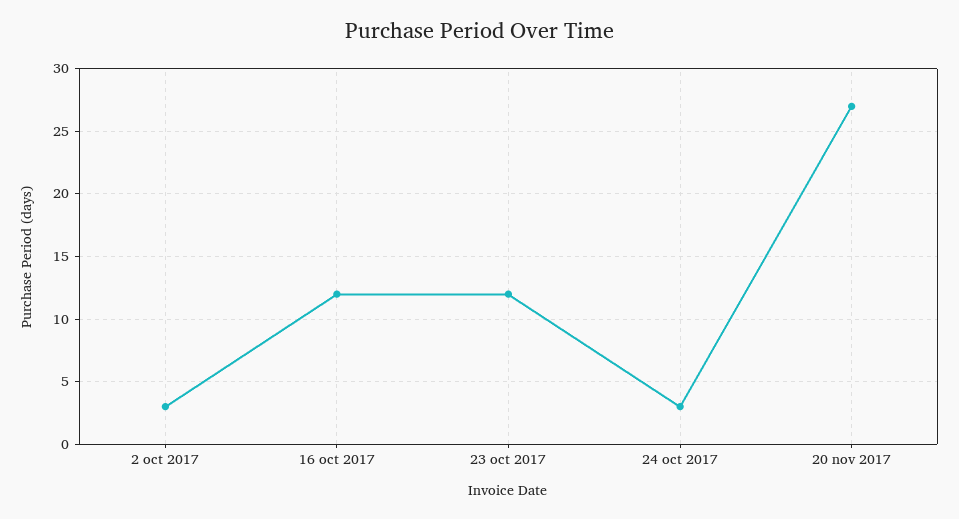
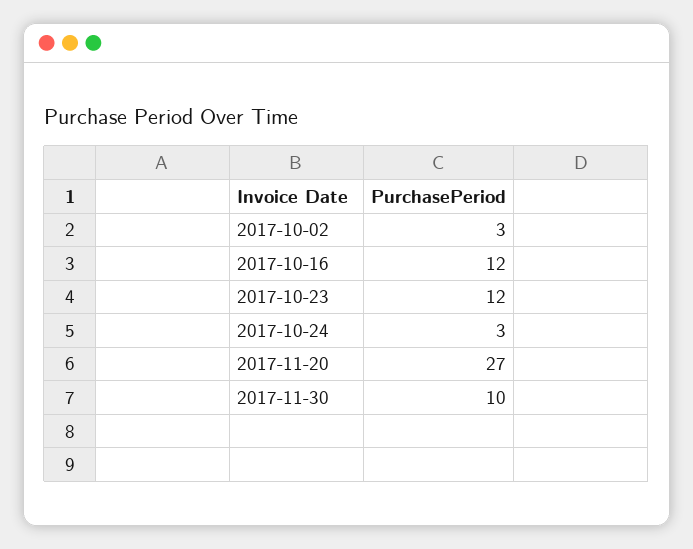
2017-11-30: none -> 10

